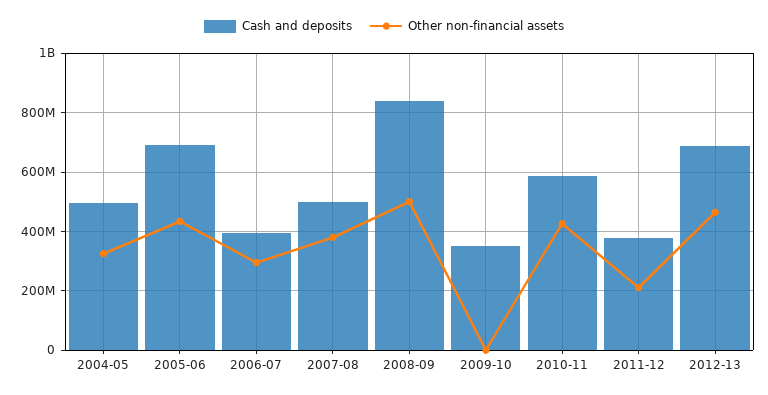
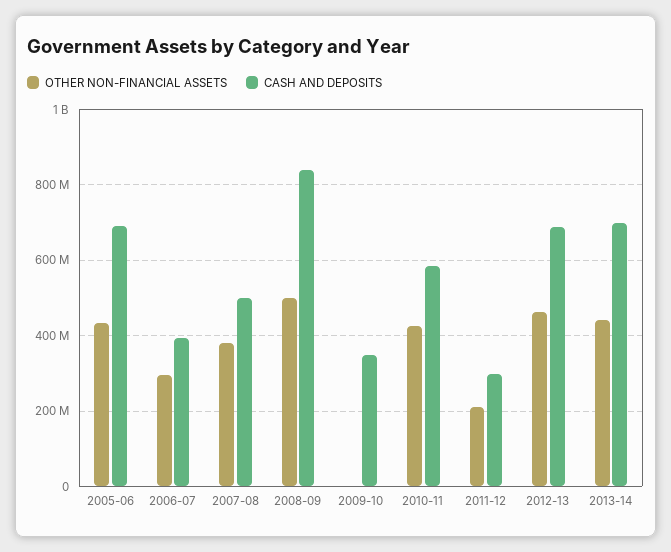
Cash and deposits, 2004-05: 500000000 -> none
Other non-financial assets, 2004-05: 325000000 -> none
Cash and deposits, 2011-12: 375000000 -> 300000000
Other non-financial assets, 2013-14: none -> 440000000
Cash and deposits, 2013-14: none -> 700000000

